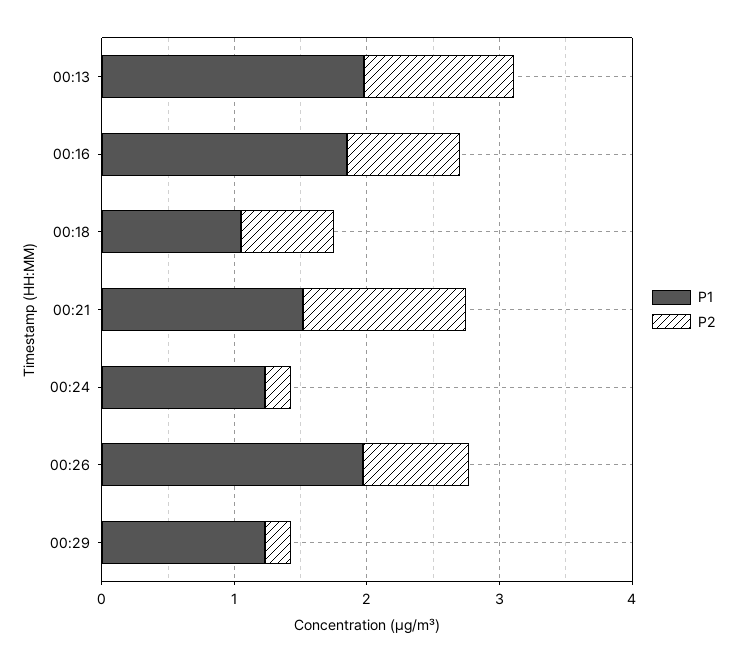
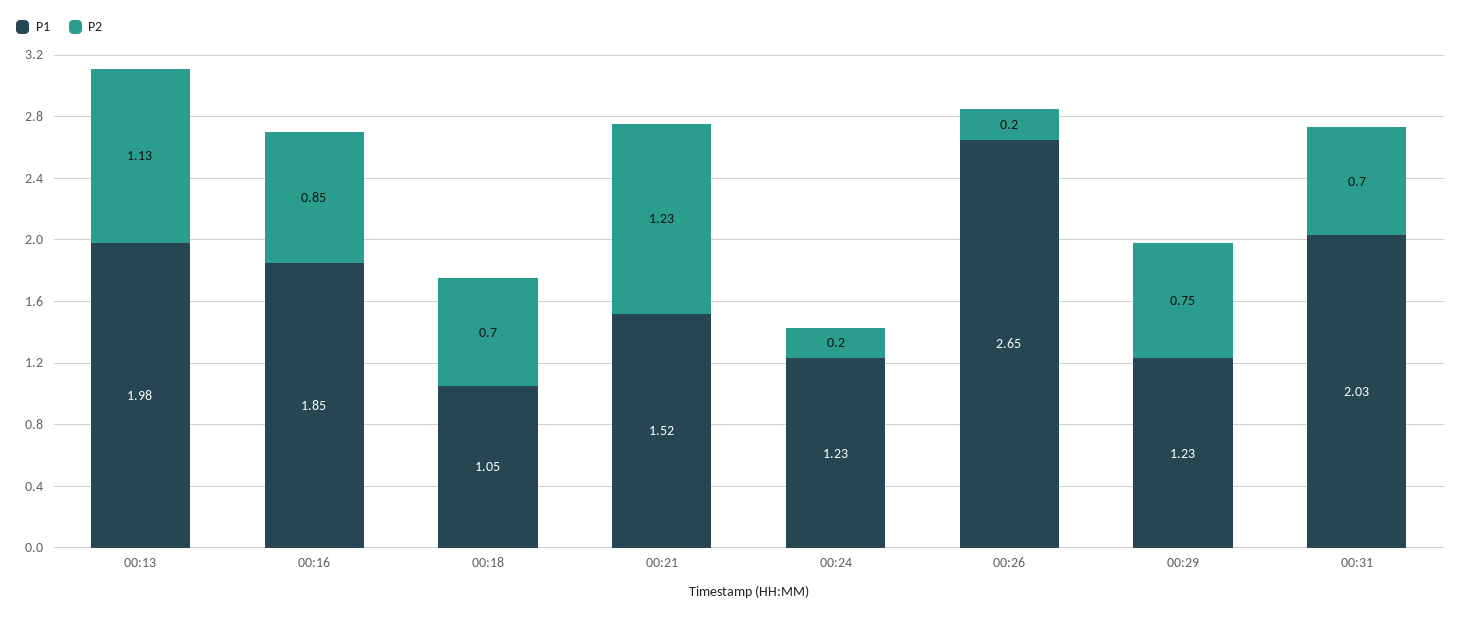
P1, 00:26: 2 -> 2.65
P2, 00:26: 0.8 -> 0.2
P2, 00:29: 0.2 -> 0.75
P1, 00:31: none -> 2.03
P2, 00:31: none -> 0.7

